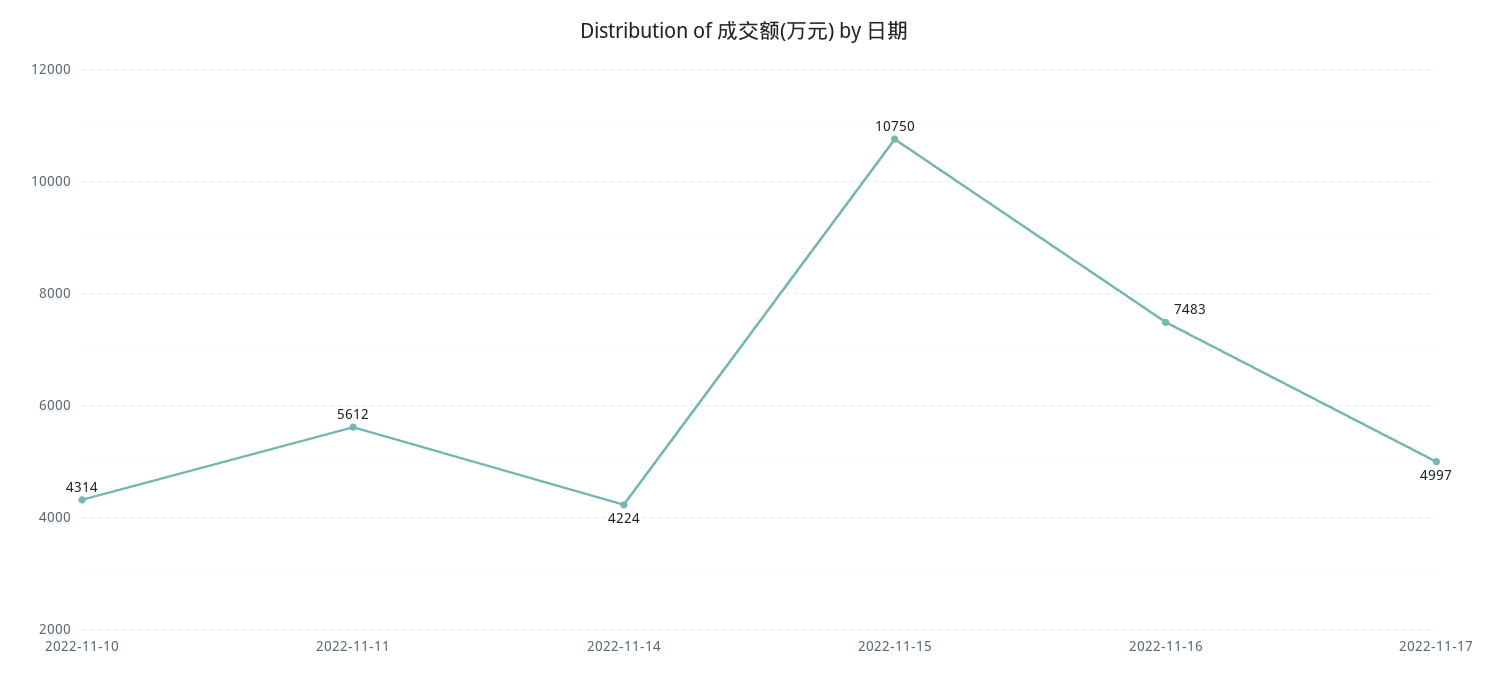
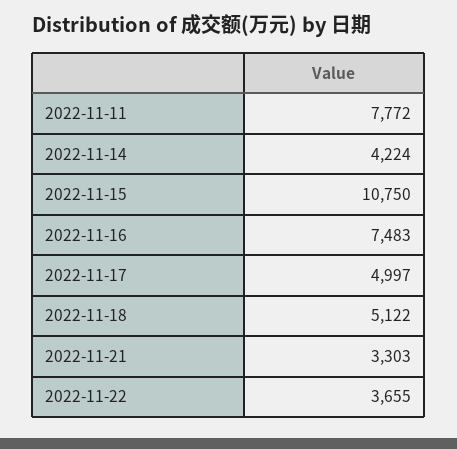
2022-11-10: 4314 -> none
2022-11-11: 5612 -> 7772
2022-11-18: none -> 5122
2022-11-21: none -> 3303
2022-11-22: none -> 3655

